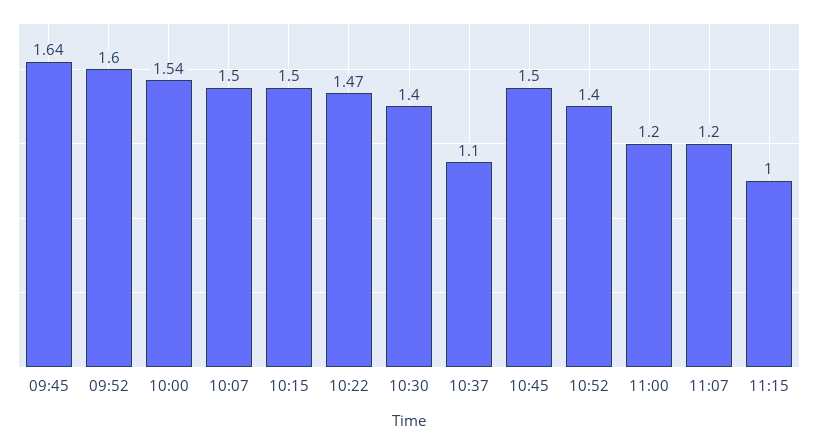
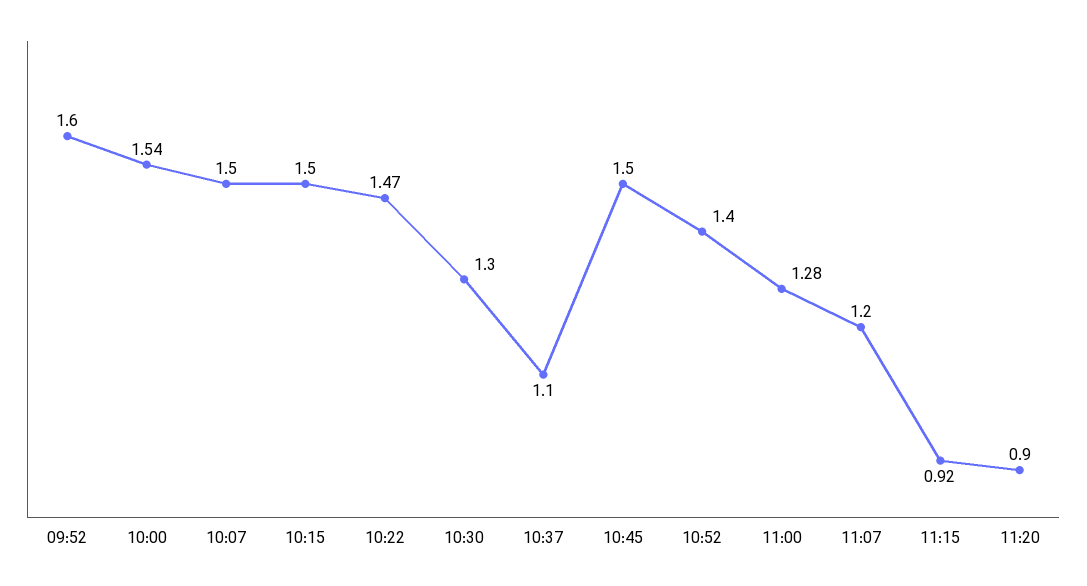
09:45: 1.64 -> none
10:30: 1.4 -> 1.3
11:00: 1.2 -> 1.28
11:15: 1 -> 0.92
11:20: none -> 0.9

